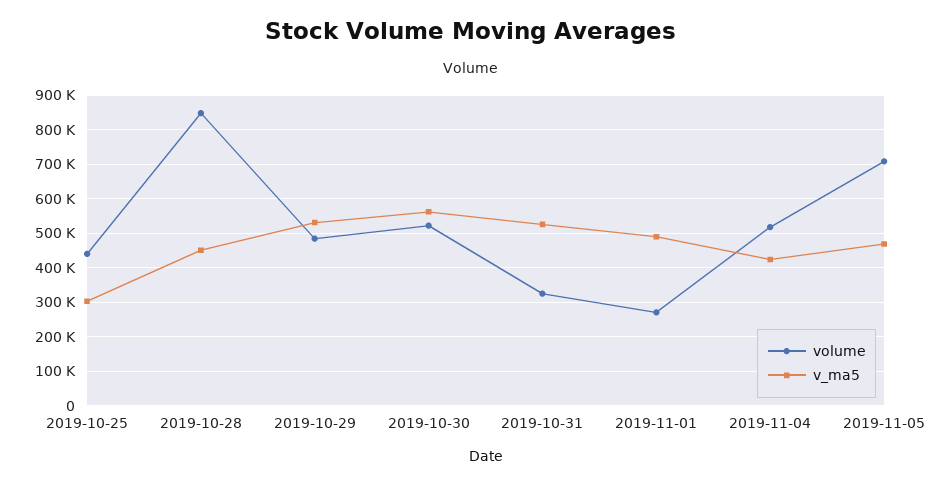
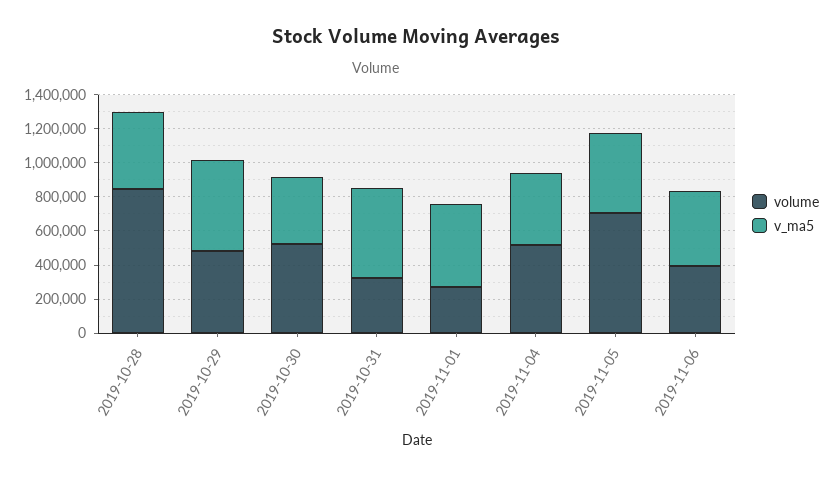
volume, 2019-10-25: 440000 -> none
v_ma5, 2019-10-25: 300000 -> none
v_ma5, 2019-10-30: 560000 -> 400000
volume, 2019-11-06: none -> 400000
v_ma5, 2019-11-06: none -> 450000

